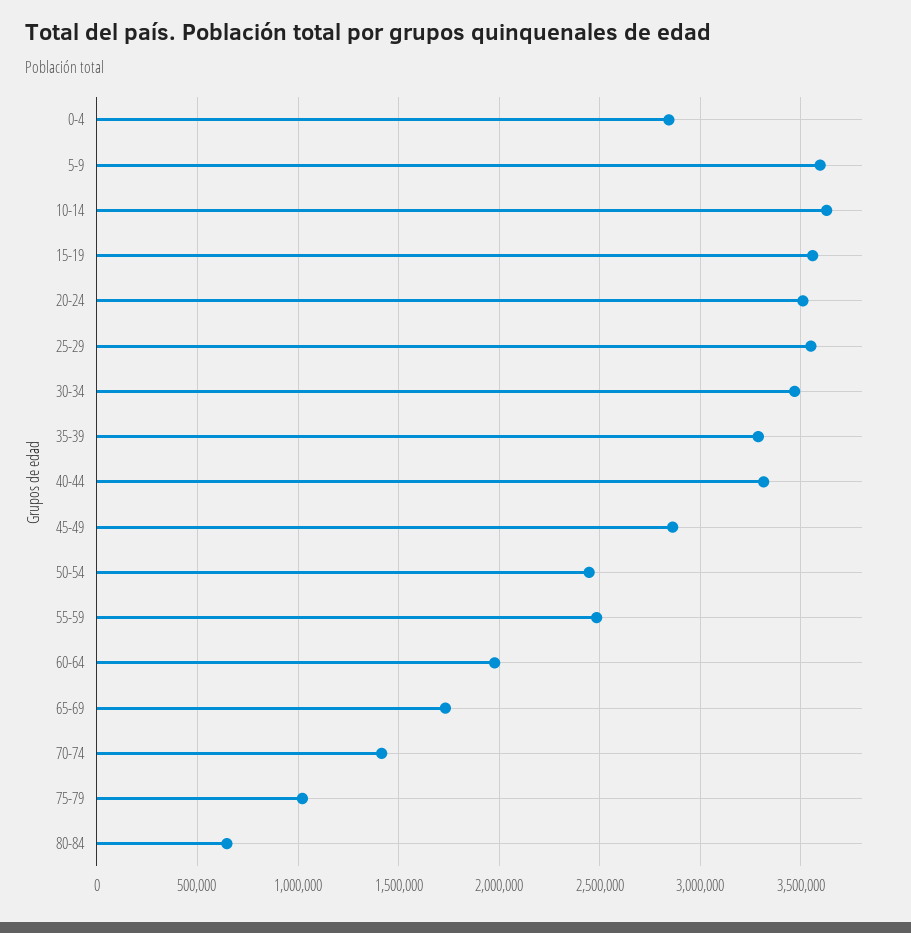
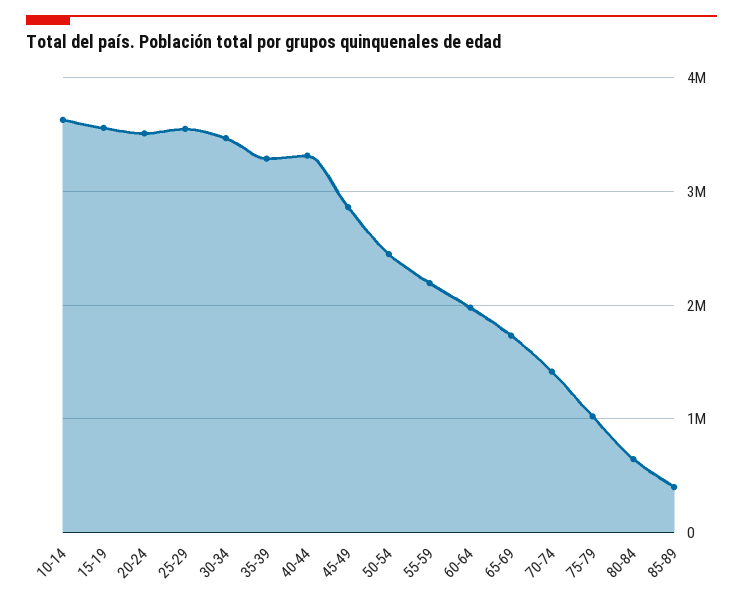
0-4: 2850000 -> none
5-9: 3600000 -> none
55-59: 2500000 -> 2200000
85-89: none -> 400000

